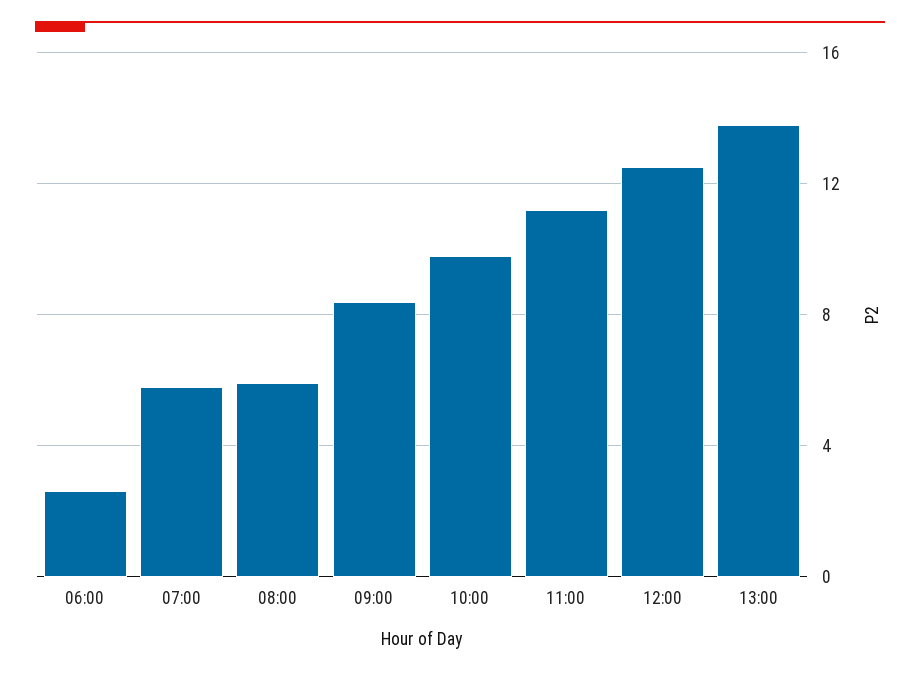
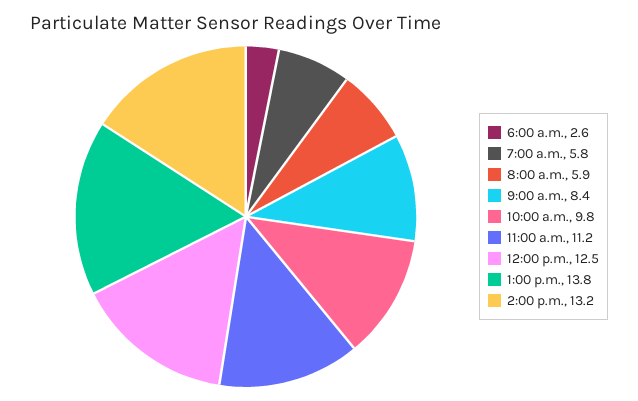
2:00 p.m.: none -> 13.2

